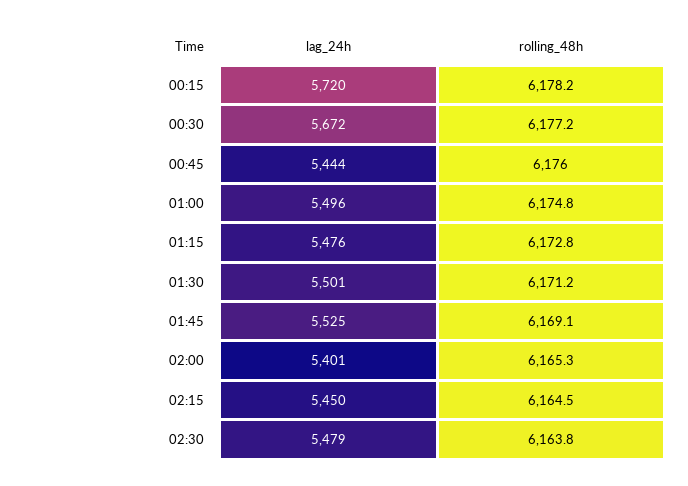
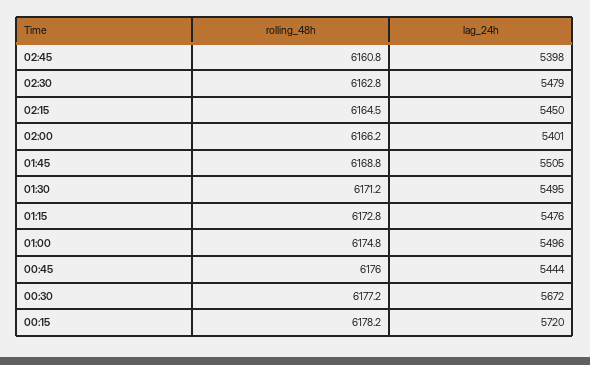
lag_24h, 01:30: 5501 -> 5495
lag_24h, 01:45: 5525 -> 5505
rolling_48h, 01:45: 6169.1 -> 6168.8
rolling_48h, 02:00: 6165.3 -> 6166.2
rolling_48h, 02:30: 6163.8 -> 6162.8
rolling_48h, 02:45: none -> 6160.8
lag_24h, 02:45: none -> 5398

